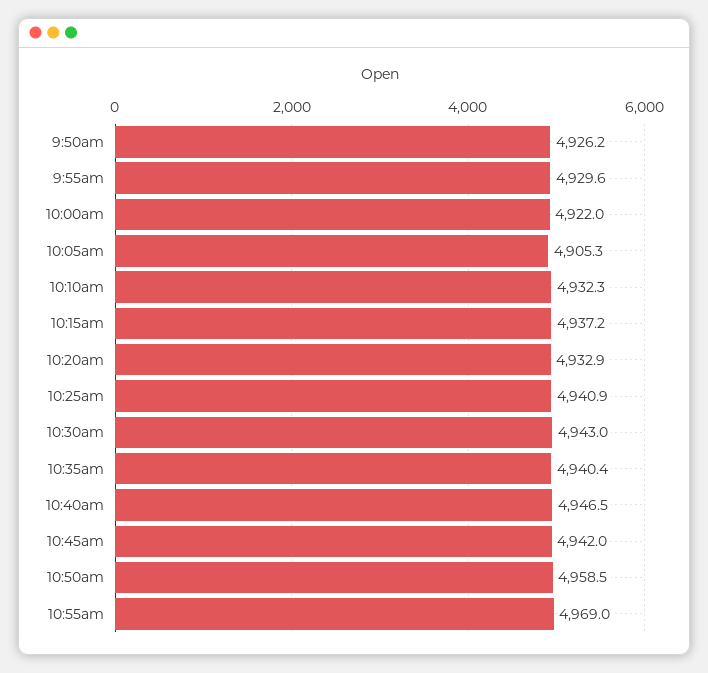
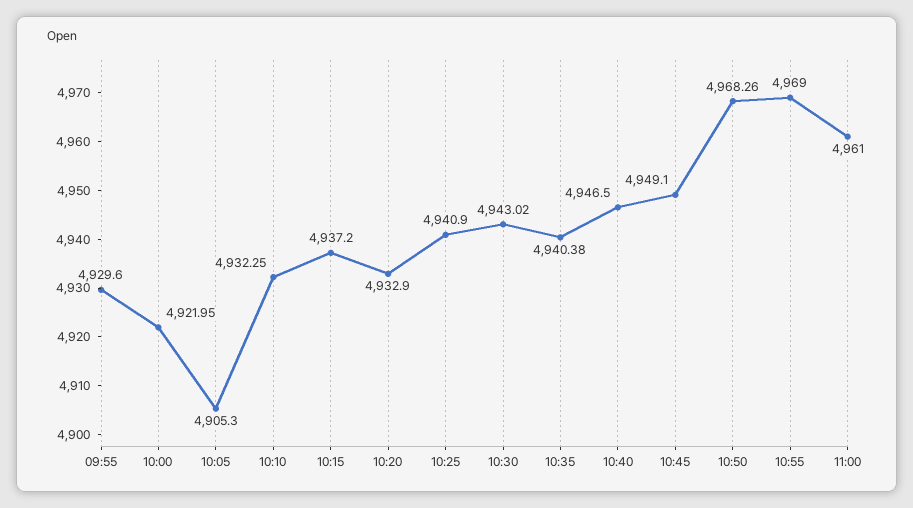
9:50am: 4926.2 -> none
10:45am: 4942 -> 4949.1
10:50am: 4958.5 -> 4968.26
11:00: none -> 4961

